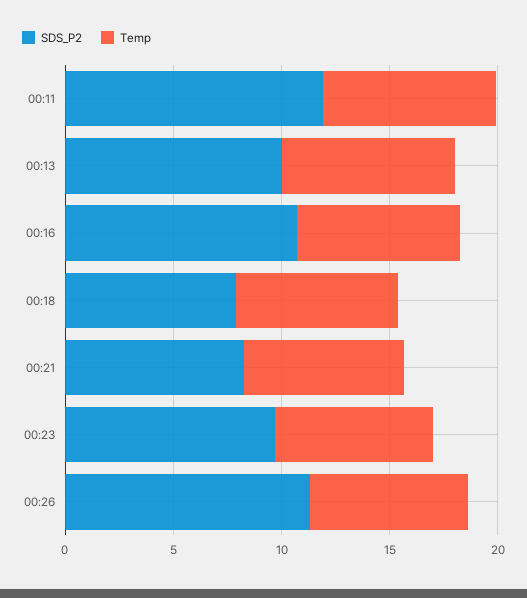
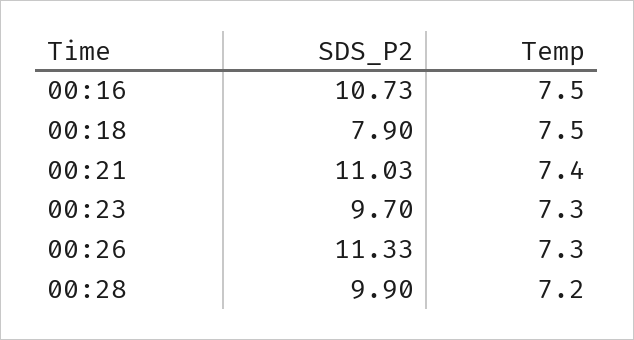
SDS_P2, 00:11: 12 -> none
Temp, 00:11: 8 -> none
SDS_P2, 00:13: 10 -> none
Temp, 00:13: 8 -> none
SDS_P2, 00:21: 8 -> 11.03
SDS_P2, 00:28: none -> 9.9
Temp, 00:28: none -> 7.2

